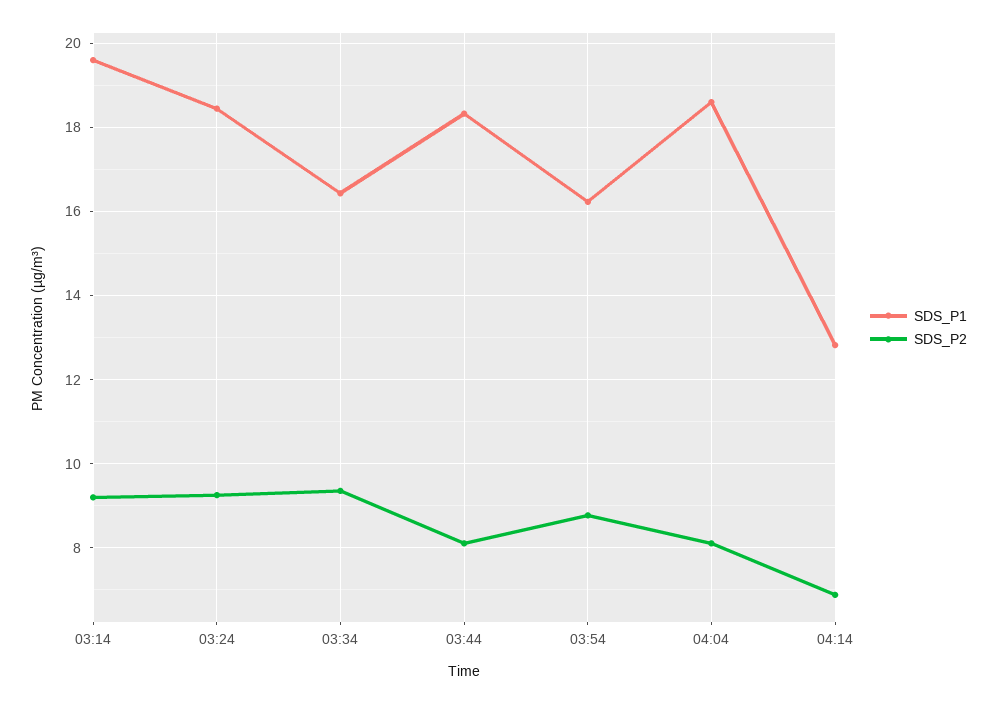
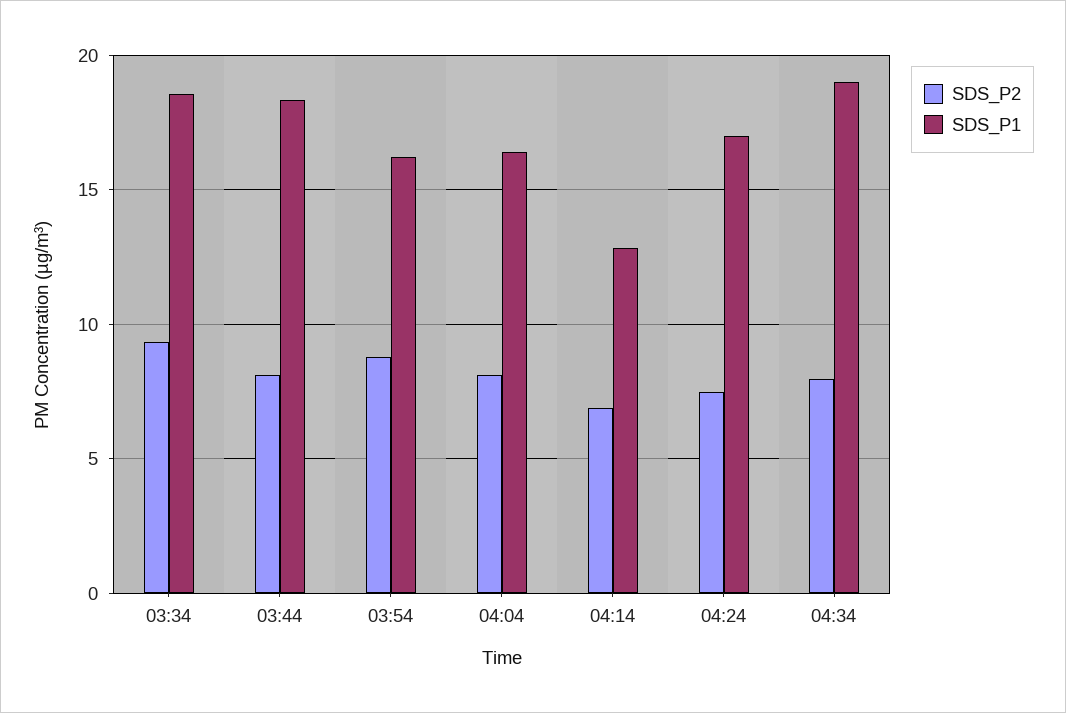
SDS_P1, 03:14: 19.6 -> none
SDS_P2, 03:14: 9.2 -> none
SDS_P1, 03:24: 18.4 -> none
SDS_P2, 03:24: 9.2 -> none
SDS_P1, 03:34: 16.4 -> 18.5
SDS_P1, 04:04: 18.6 -> 16.5
SDS_P2, 04:24: none -> 7.5
SDS_P1, 04:24: none -> 17
SDS_P2, 04:34: none -> 8
SDS_P1, 04:34: none -> 19

